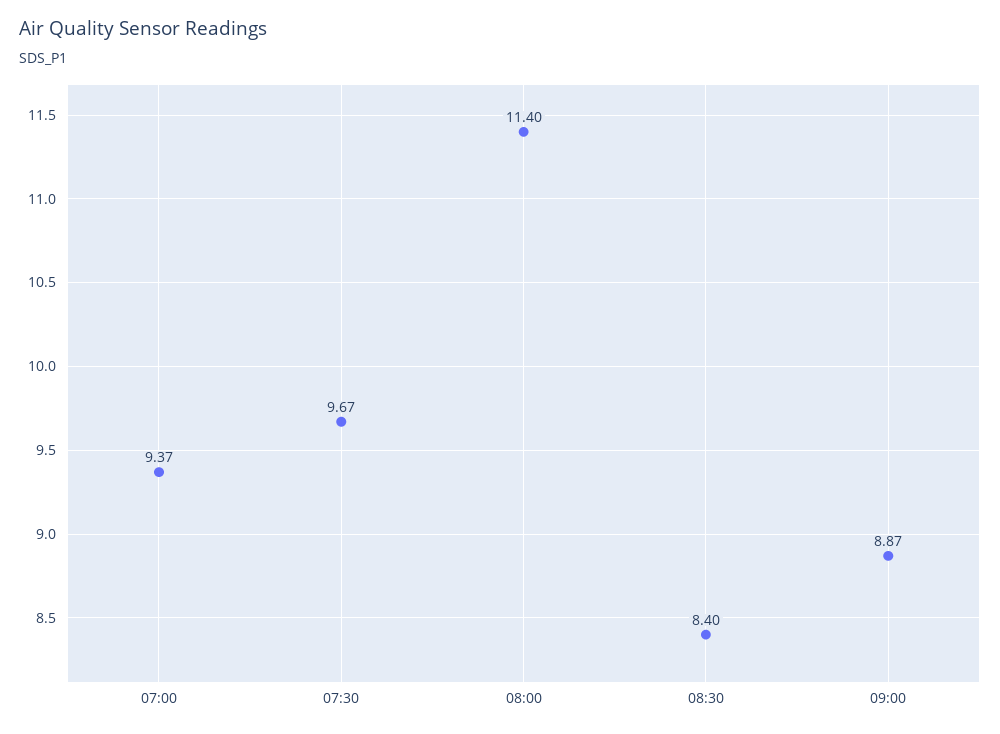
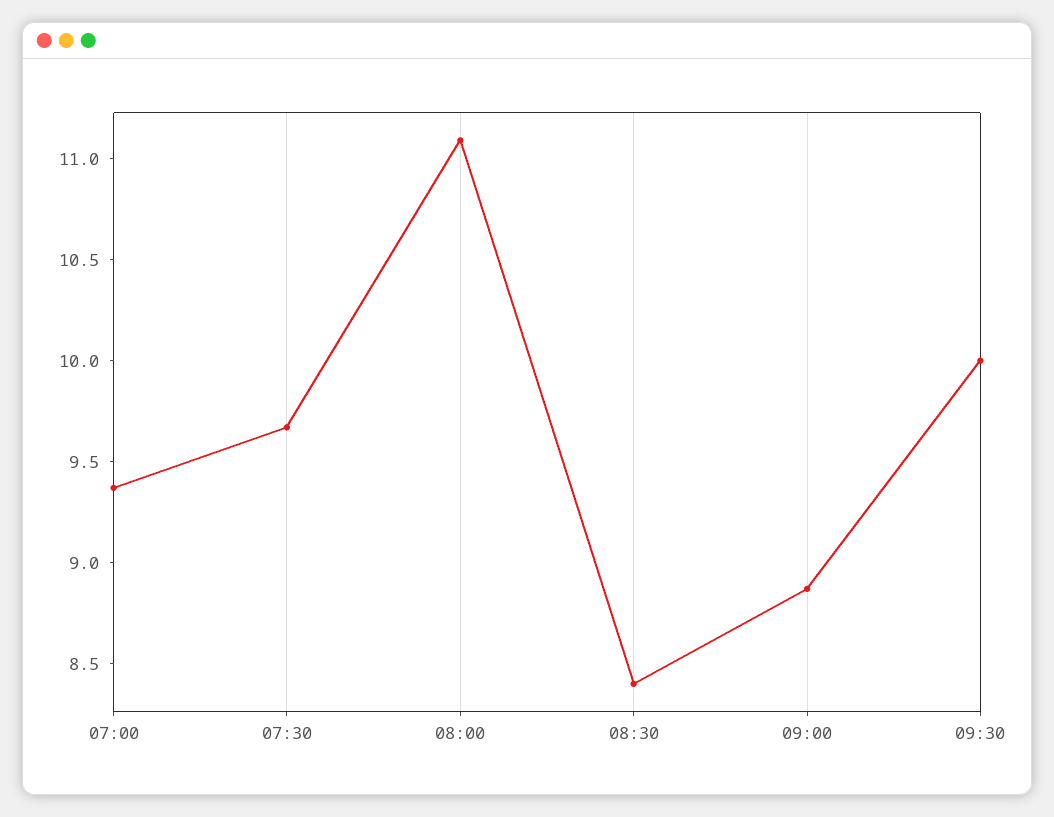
08:00: 11.4 -> 11.1
09:30: none -> 10

